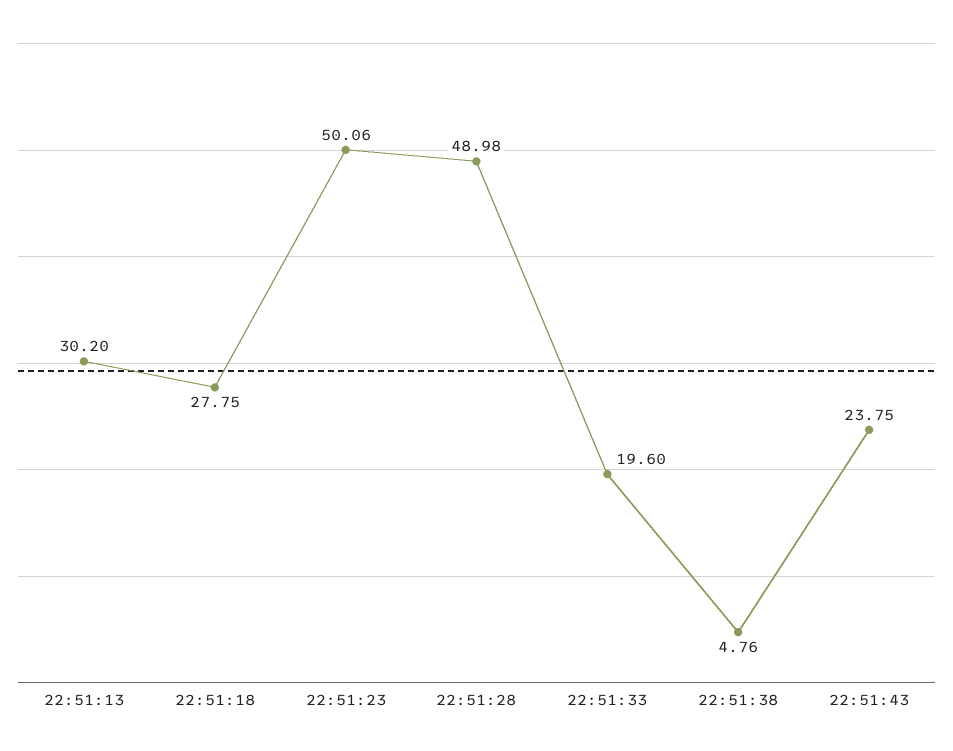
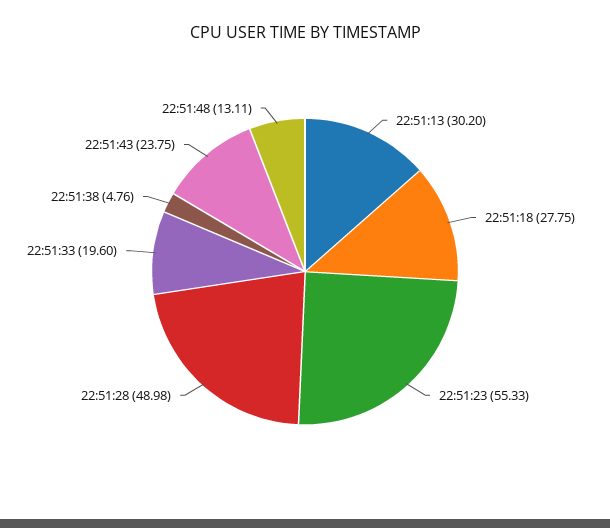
22:51:23: 50.06 -> 55.33
22:51:48: none -> 13.11

